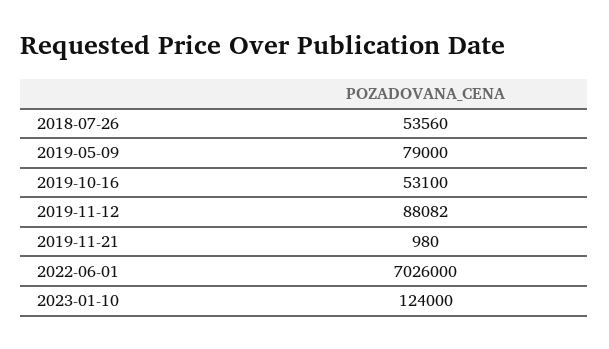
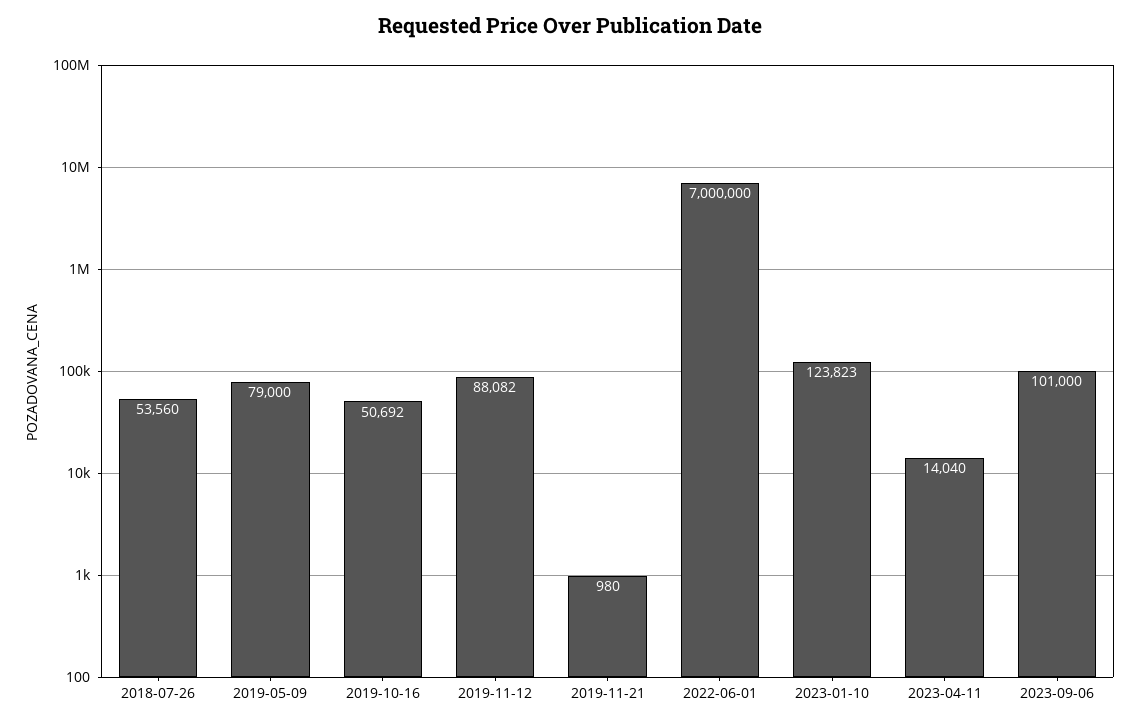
2019-10-16: 53100 -> 50692
2022-06-01: 7026000 -> 7000000
2023-01-10: 124000 -> 123823
2023-04-11: none -> 14040
2023-09-06: none -> 101000

